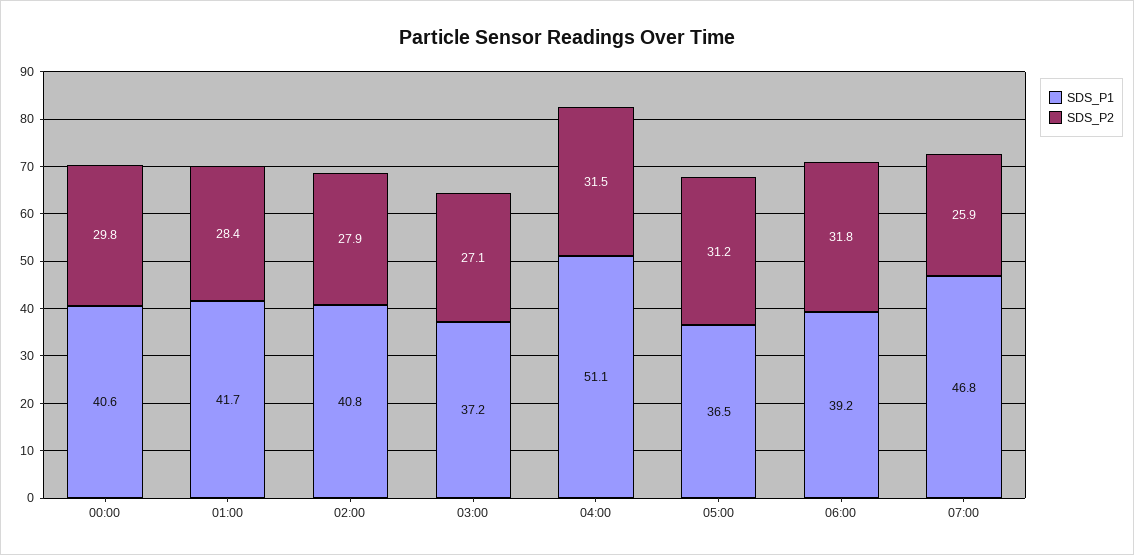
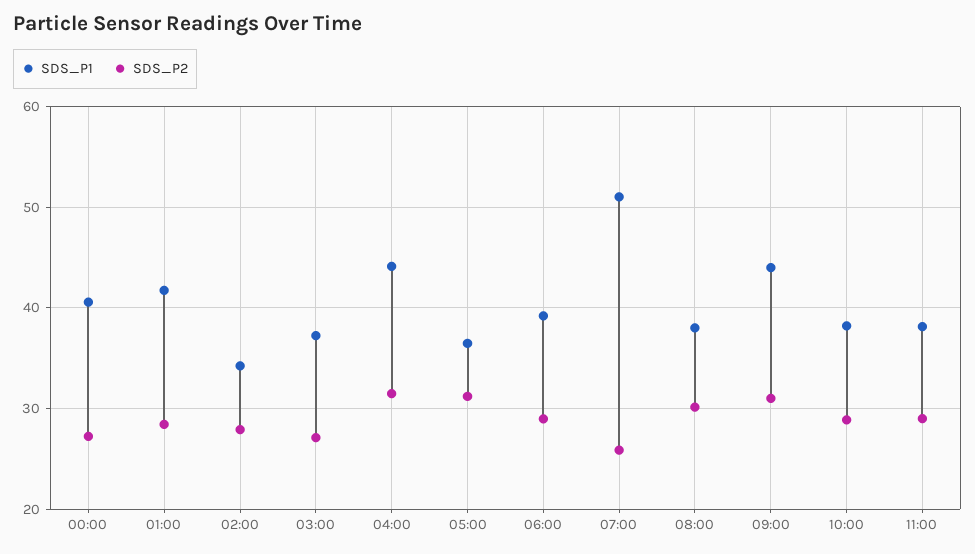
SDS_P2, 00:00: 29.8 -> 27
SDS_P1, 02:00: 40.8 -> 34
SDS_P1, 04:00: 51.1 -> 44
SDS_P2, 06:00: 31.8 -> 29
SDS_P1, 07:00: 46.8 -> 51
SDS_P1, 08:00: none -> 38
SDS_P2, 08:00: none -> 30
SDS_P1, 09:00: none -> 44
SDS_P2, 09:00: none -> 31
SDS_P1, 10:00: none -> 38
SDS_P2, 10:00: none -> 29
SDS_P1, 11:00: none -> 38
SDS_P2, 11:00: none -> 29

